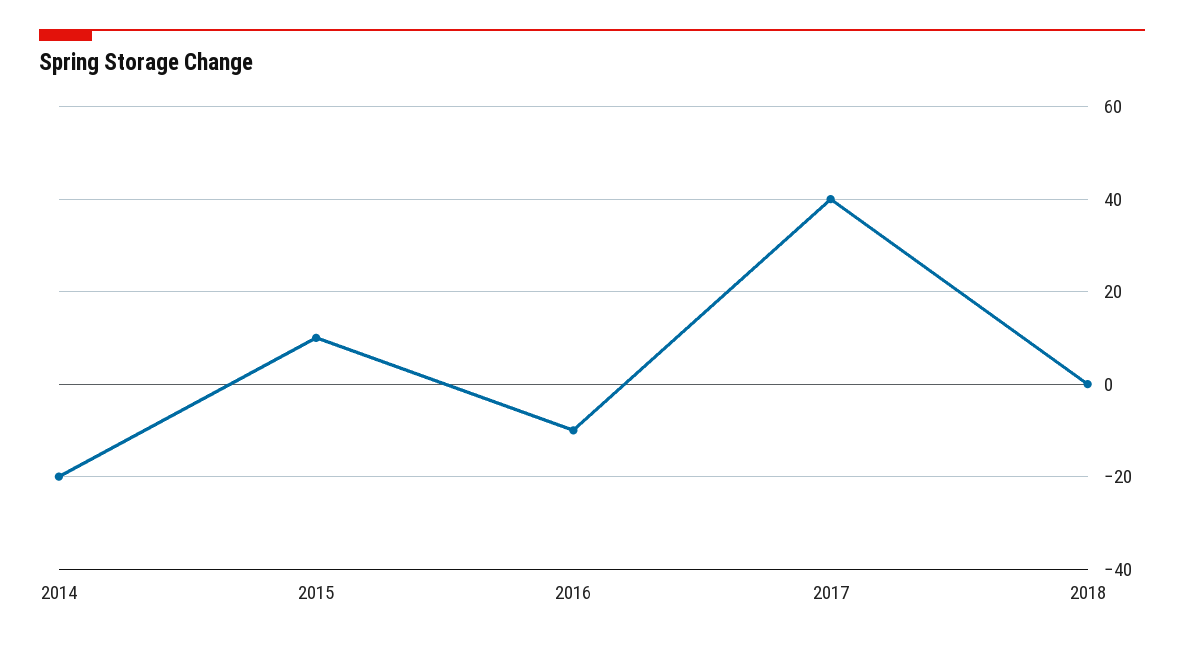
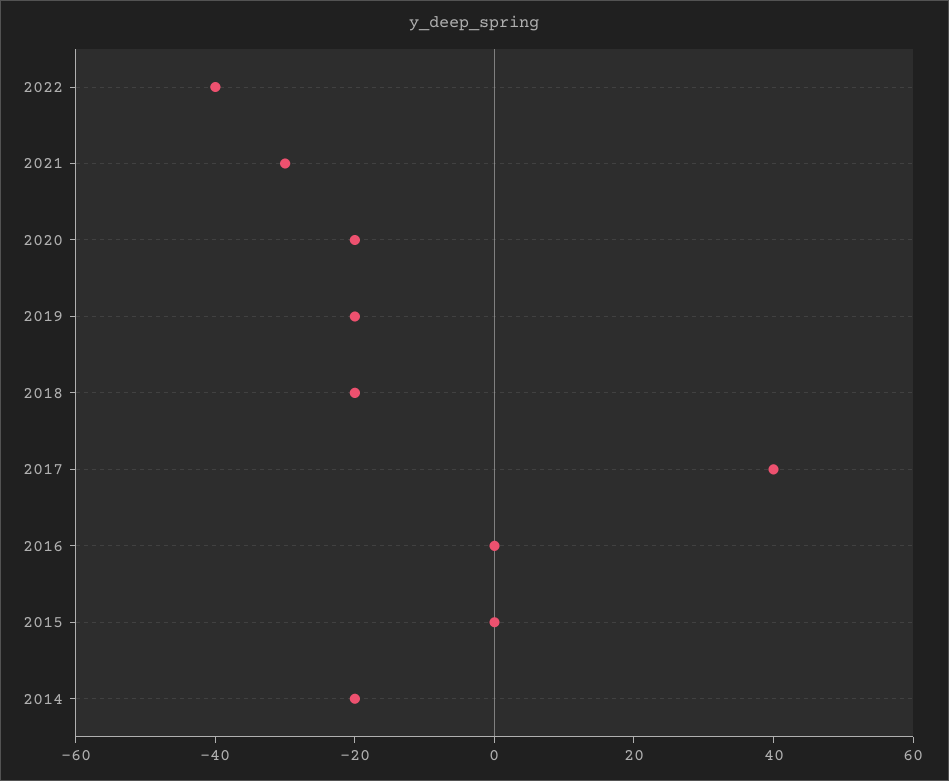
2015: 10 -> 0
2016: -10 -> 0
2018: 0 -> -20
2022: none -> -40
2021: none -> -30
2020: none -> -20
2019: none -> -20

